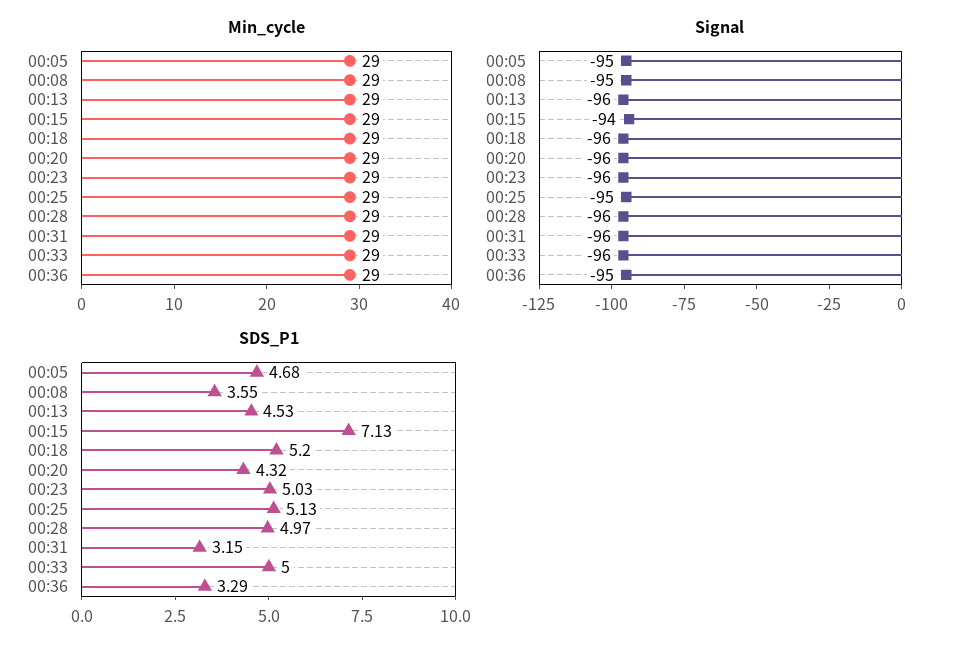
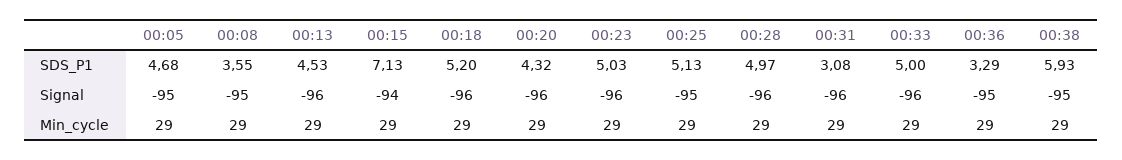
SDS_P1, 00:31: 3.15 -> 3.08
SDS_P1, 00:38: none -> 5.93
Signal, 00:38: none -> -95
Min_cycle, 00:38: none -> 29

